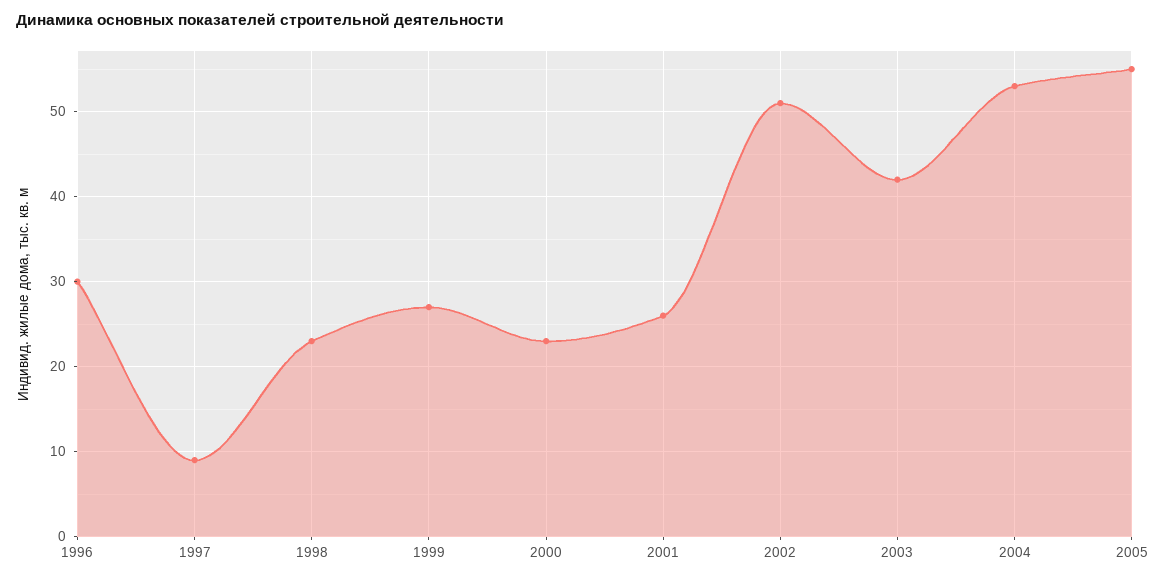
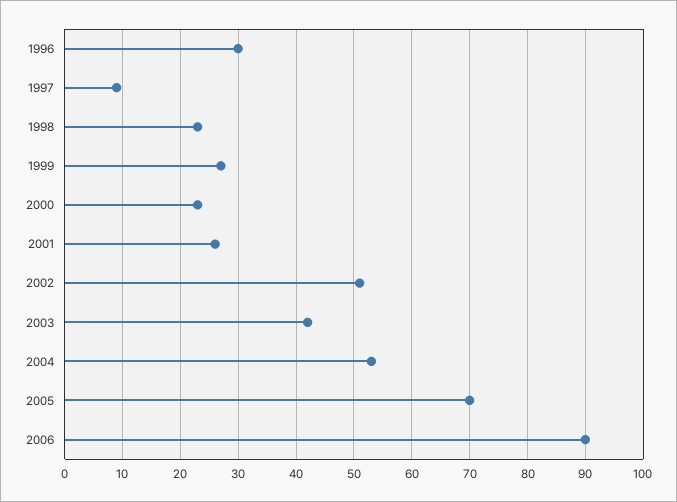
2005: 55 -> 70
2006: none -> 90

